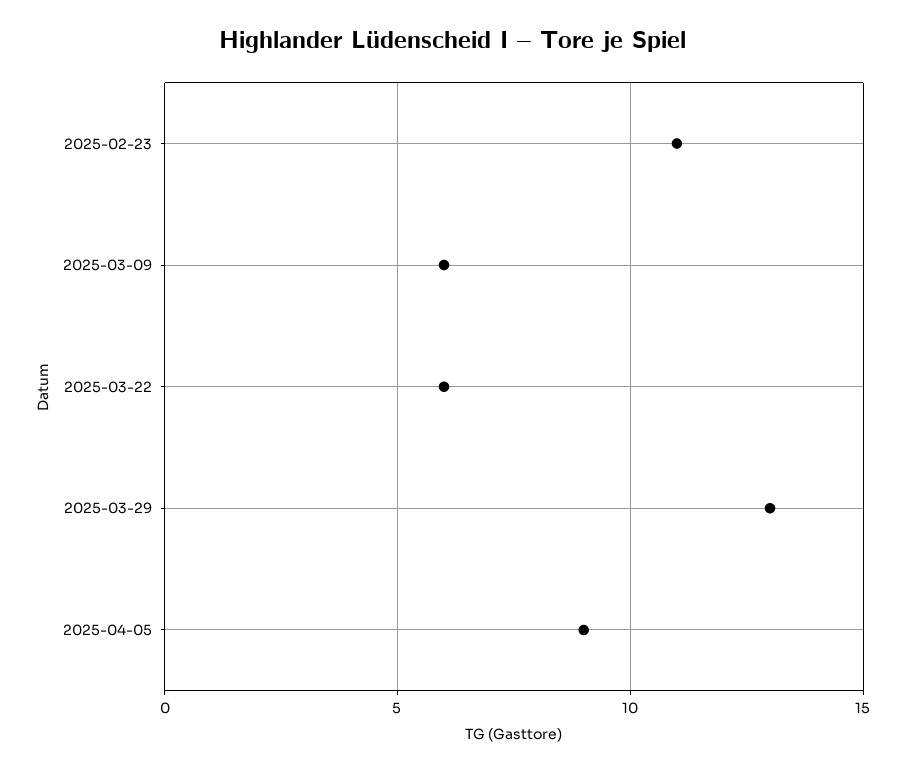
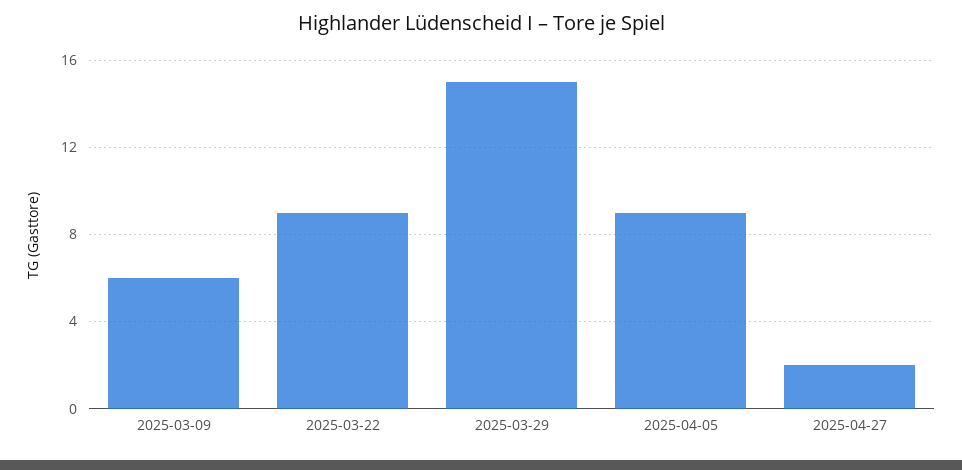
2025-02-23: 11 -> none
2025-03-22: 6 -> 9
2025-03-29: 13 -> 15
2025-04-27: none -> 2

